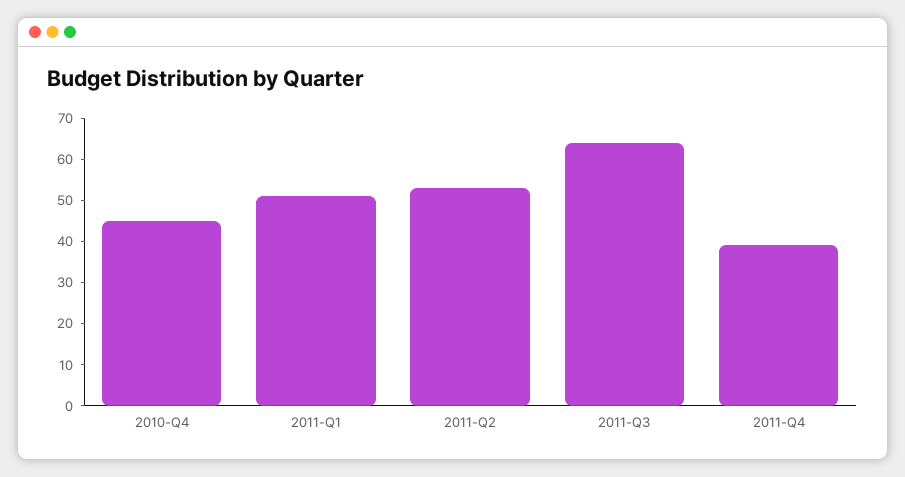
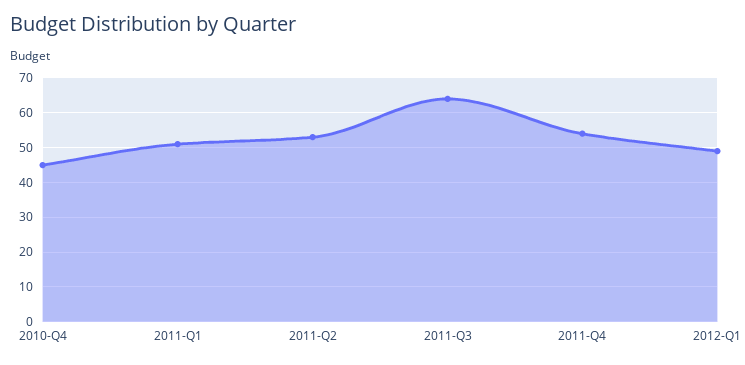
2011-Q4: 40 -> 55
2012-Q1: none -> 50

